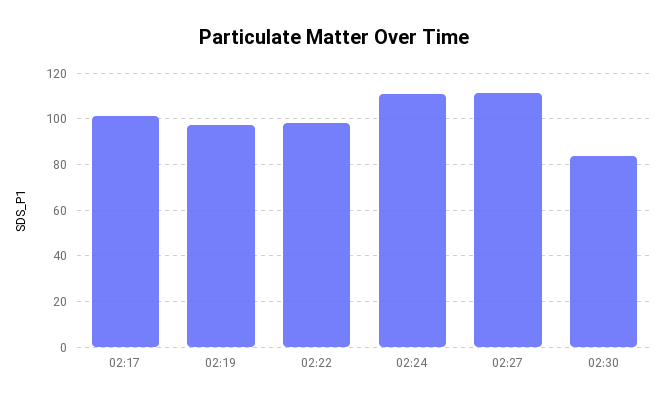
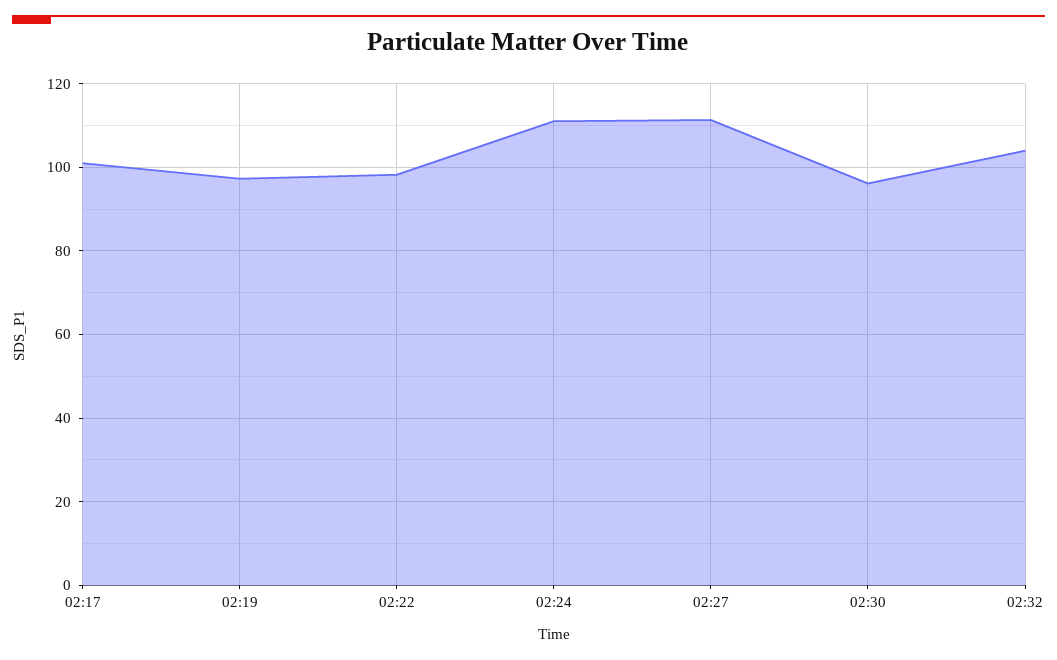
02:30: 85 -> 96
02:32: none -> 104

